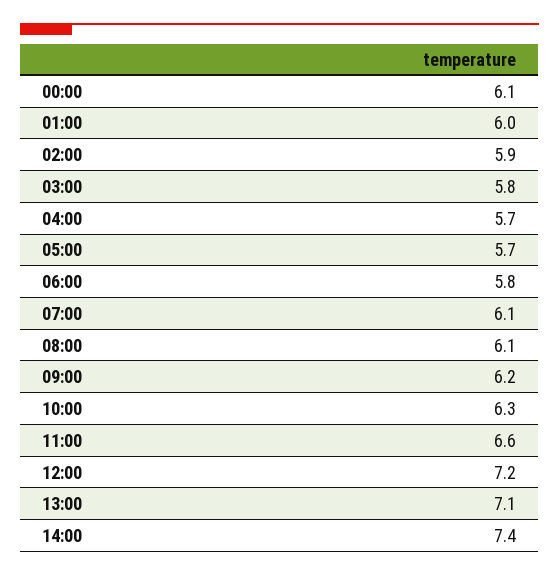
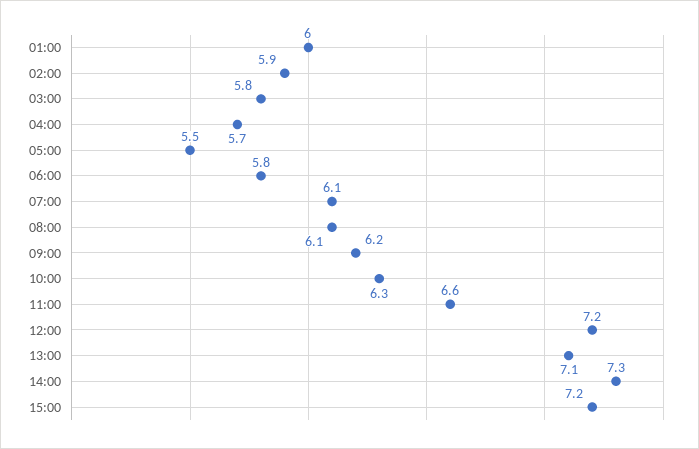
00:00: 6.1 -> none
05:00: 5.7 -> 5.5
14:00: 7.4 -> 7.3
15:00: none -> 7.2

